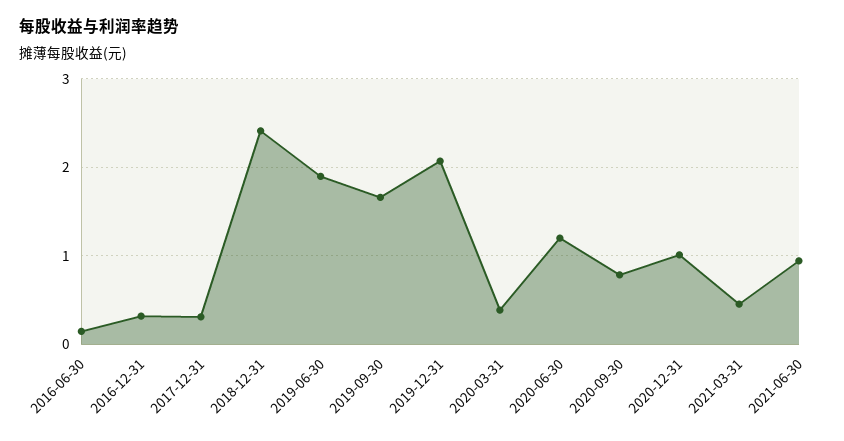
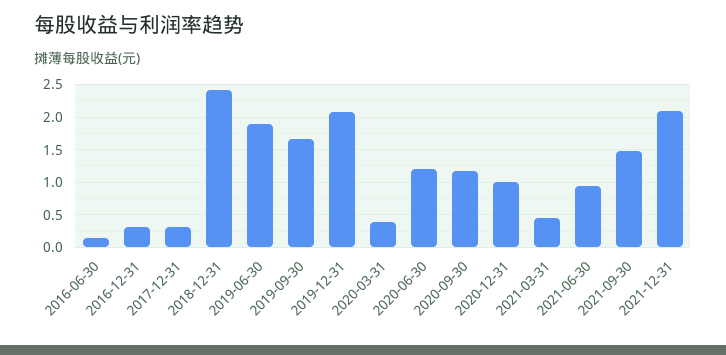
2020-09-30: 0.8 -> 1.2
2021-09-30: none -> 1.5
2021-12-31: none -> 2.1

